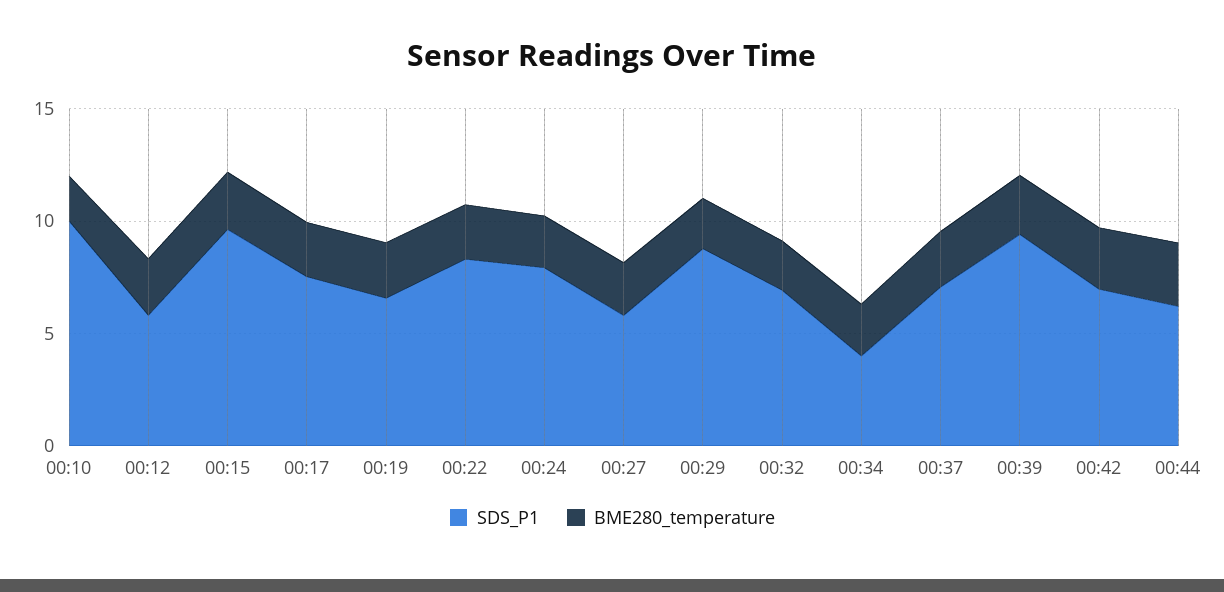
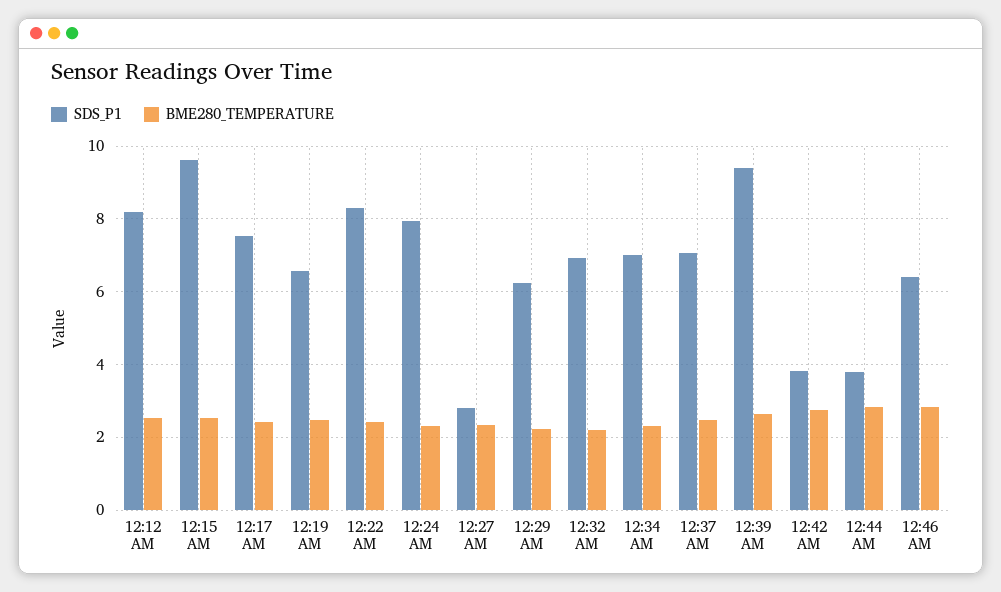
SDS_P1, 00:10: 10 -> none
BME280_temperature, 00:10: 2 -> none
SDS_P1, 00:12: 6 -> 8.2
SDS_P1, 00:27: 6 -> 2.8
SDS_P1, 00:29: 9 -> 6.2
SDS_P1, 00:34: 4 -> 7
SDS_P1, 00:42: 7 -> 3.8
SDS_P1, 00:44: 6 -> 3.8
SDS_P1, 12:46 AM: none -> 6.4
BME280_temperature, 12:46 AM: none -> 2.8

